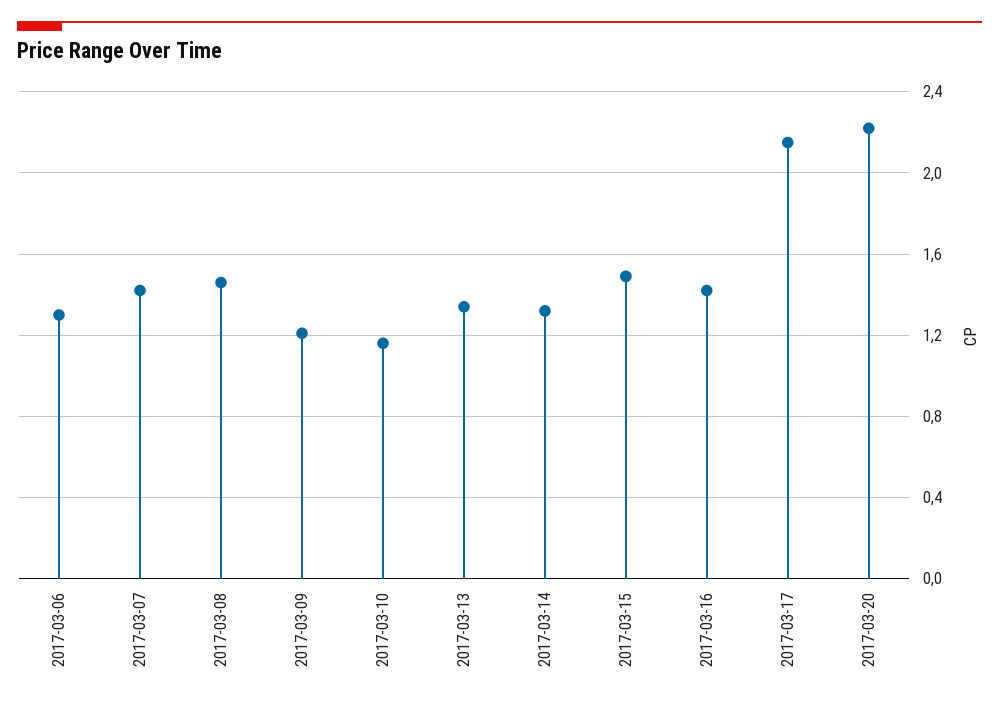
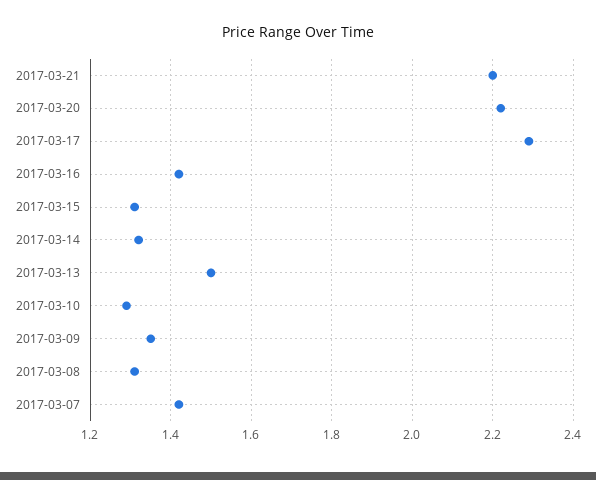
2017-03-06: 1.3 -> none
2017-03-08: 1.45 -> 1.3
2017-03-09: 1.2 -> 1.35
2017-03-10: 1.15 -> 1.3
2017-03-13: 1.35 -> 1.5
2017-03-15: 1.5 -> 1.3
2017-03-17: 2.15 -> 2.3
2017-03-21: none -> 2.2

